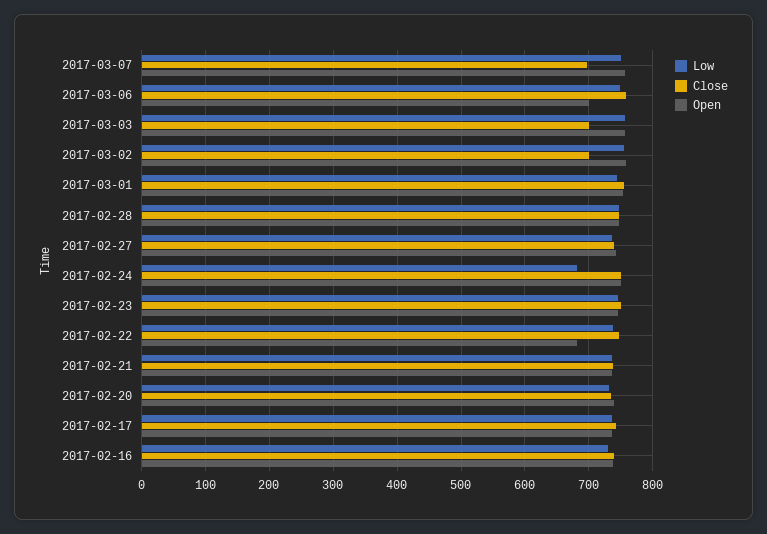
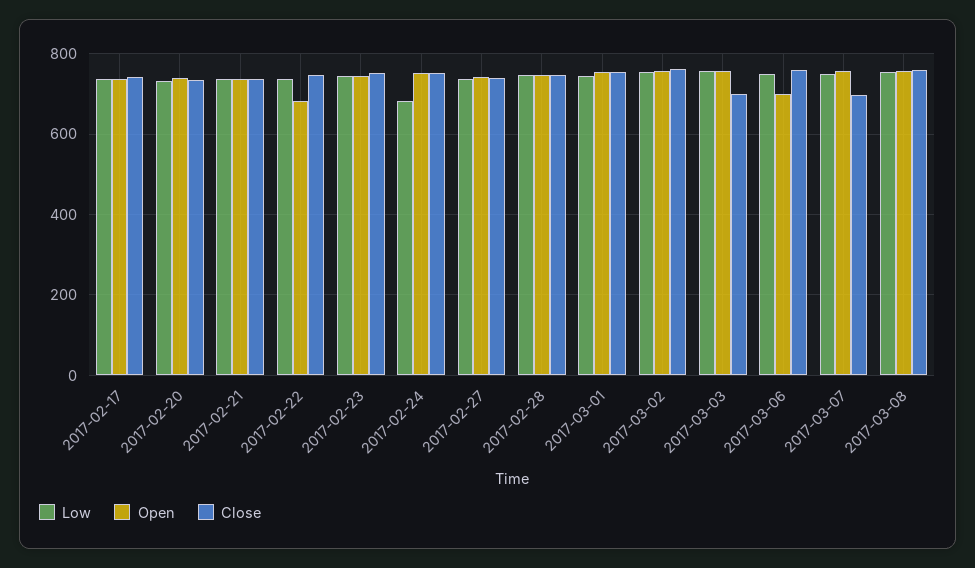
Close, 2017-03-02: 700 -> 760
Low, 2017-02-16: 730 -> none
Close, 2017-02-16: 740 -> none
Open, 2017-02-16: 740 -> none
Low, 2017-03-08: none -> 760
Open, 2017-03-08: none -> 760
Close, 2017-03-08: none -> 760

